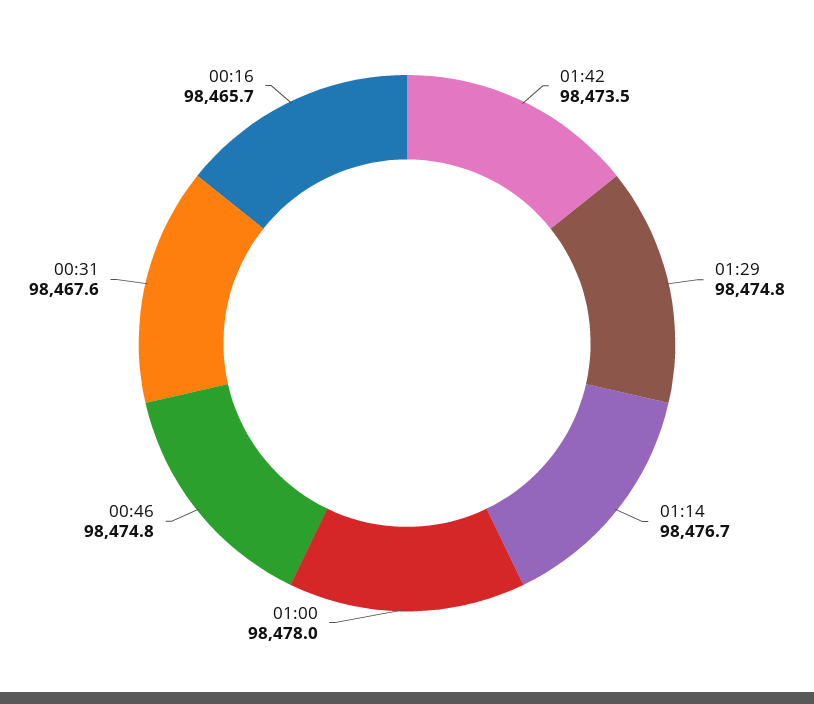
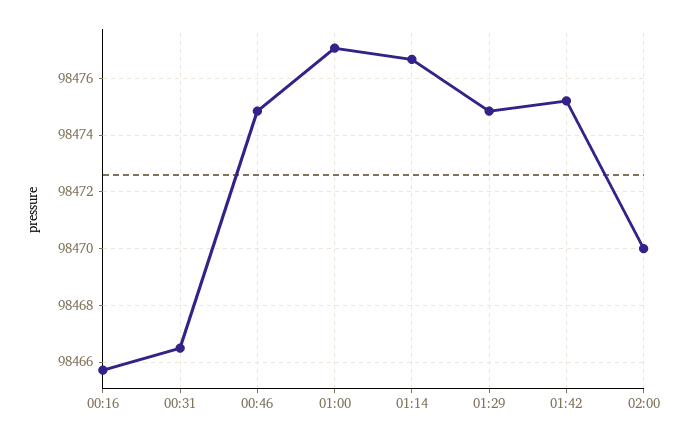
01:42: 98473.5 -> 98475.25
01:00: 98478 -> 98477
00:31: 98467.6 -> 98466.5
02:00: none -> 98470

